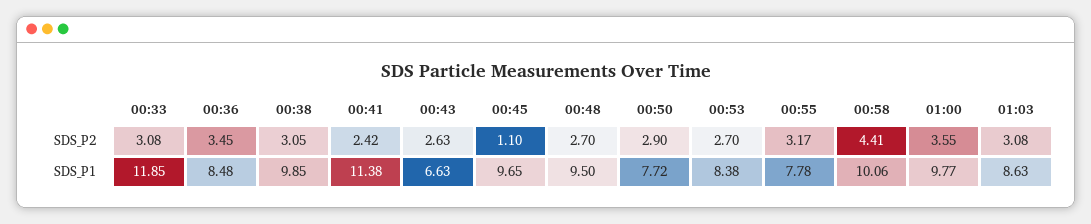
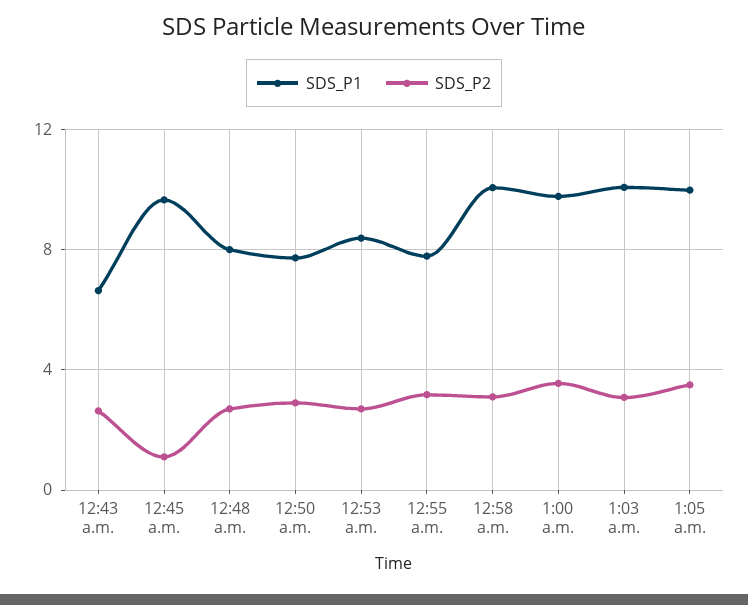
SDS_P2, 00:33: 3.08 -> none
SDS_P2, 00:36: 3.45 -> none
SDS_P2, 00:38: 3.05 -> none
SDS_P2, 00:41: 2.42 -> none
SDS_P2, 00:58: 4.41 -> 3
SDS_P1, 00:33: 11.85 -> none
SDS_P1, 00:36: 8.48 -> none
SDS_P1, 00:38: 9.85 -> none
SDS_P1, 00:41: 11.38 -> none
SDS_P1, 00:48: 9.5 -> 8
SDS_P1, 01:03: 8.63 -> 10
SDS_P1, 1:05 a.m.: none -> 10
SDS_P2, 1:05 a.m.: none -> 3.5

